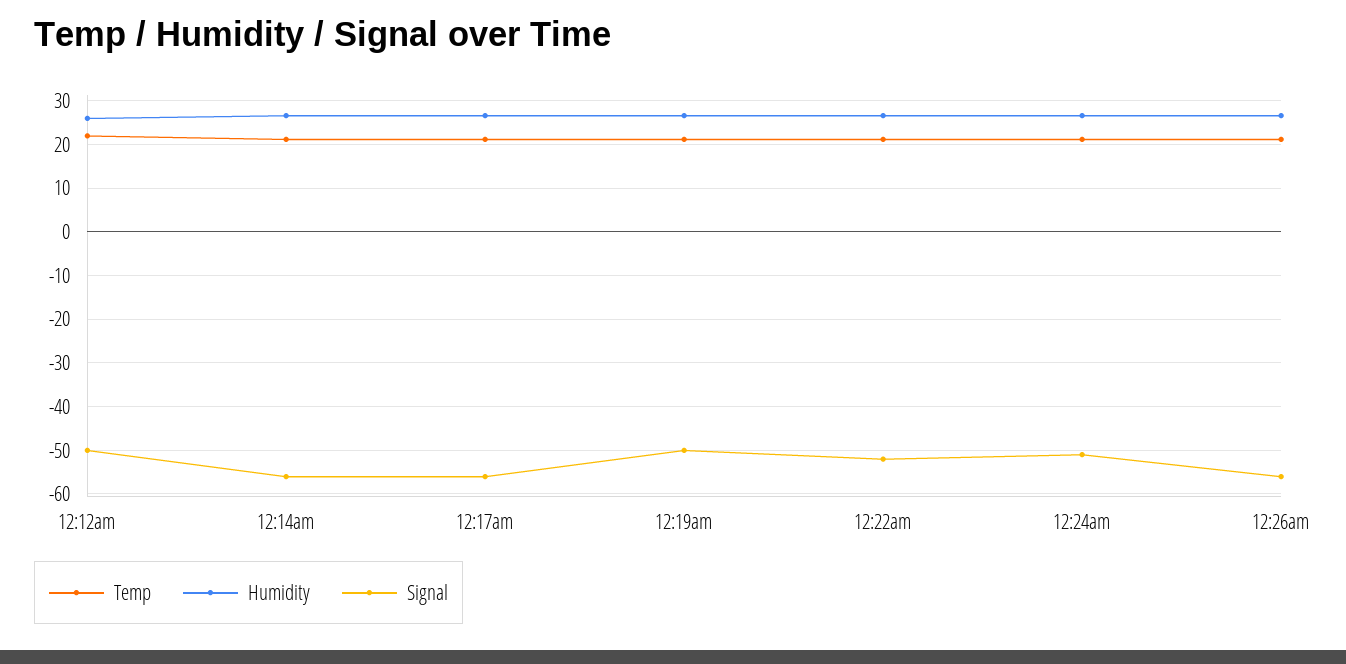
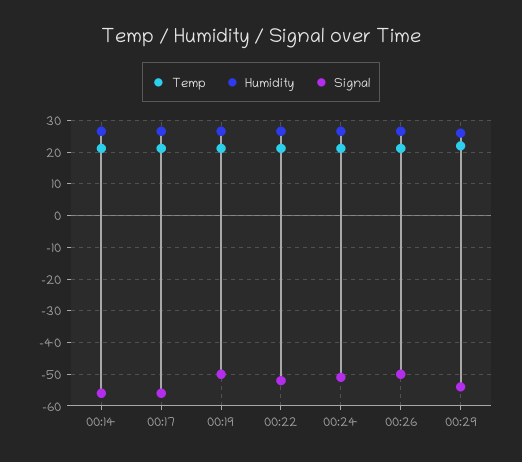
Temp, 12:12am: 22 -> none
Humidity, 12:12am: 26 -> none
Signal, 12:12am: -50 -> none
Signal, 12:26am: -56 -> -50
Temp, 00:29: none -> 22
Humidity, 00:29: none -> 26
Signal, 00:29: none -> -54

